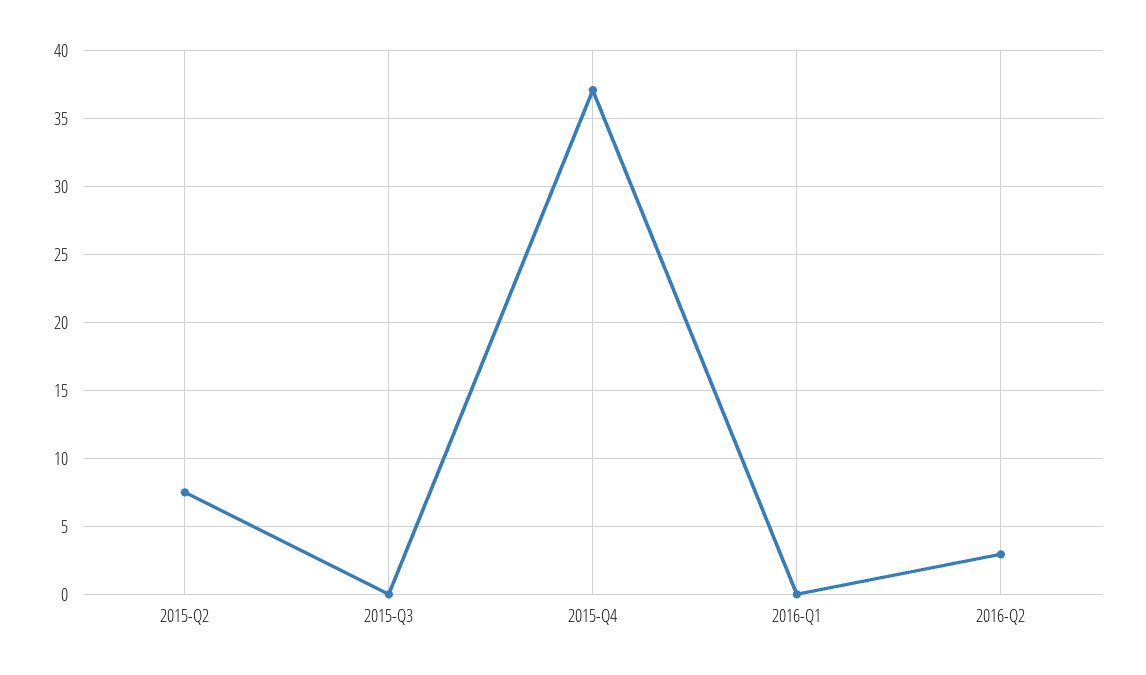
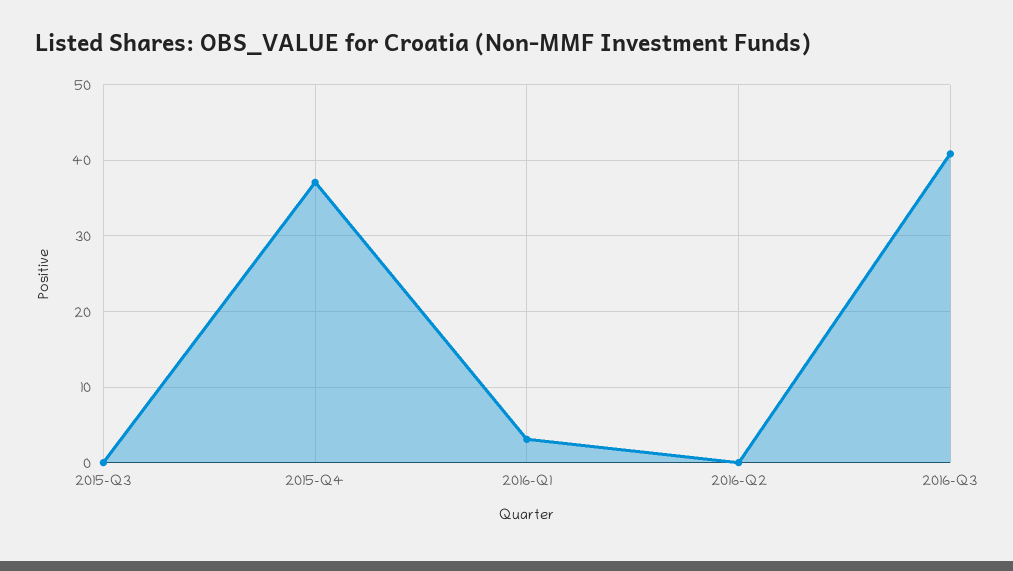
2015-Q2: 7.5 -> none
2016-Q1: 0 -> 3
2016-Q2: 3 -> 0
2016-Q3: none -> 41

